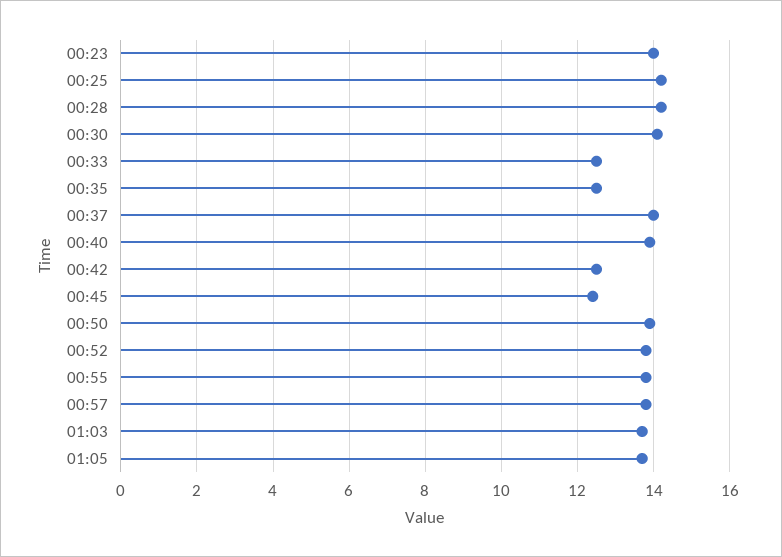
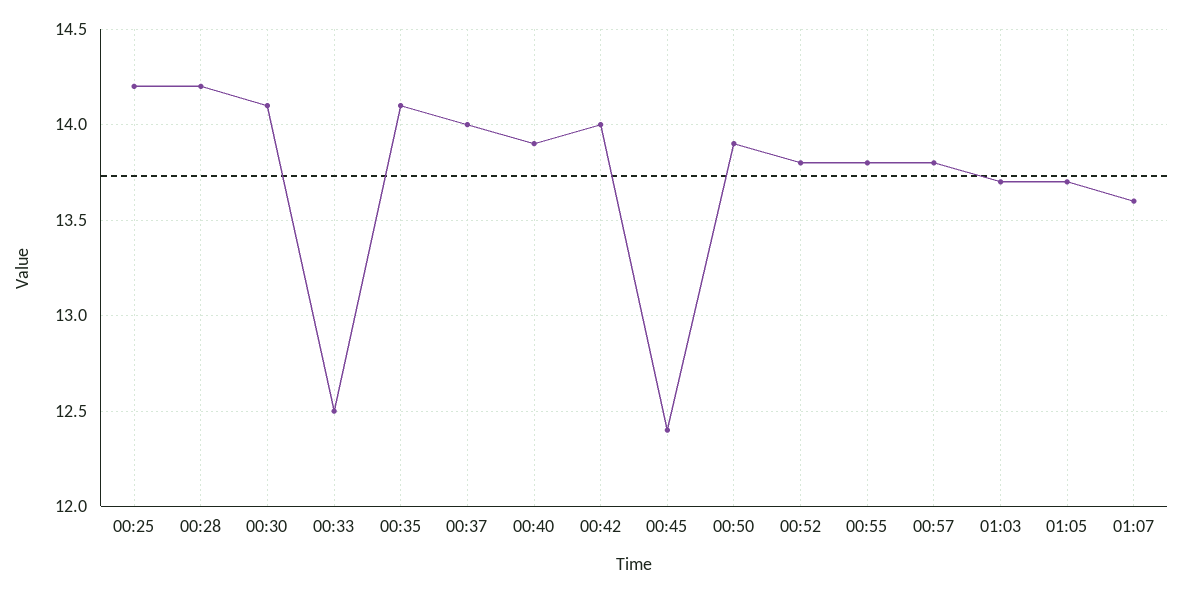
00:23: 14 -> none
00:35: 12.5 -> 14.1
00:42: 12.5 -> 14
01:07: none -> 13.6

